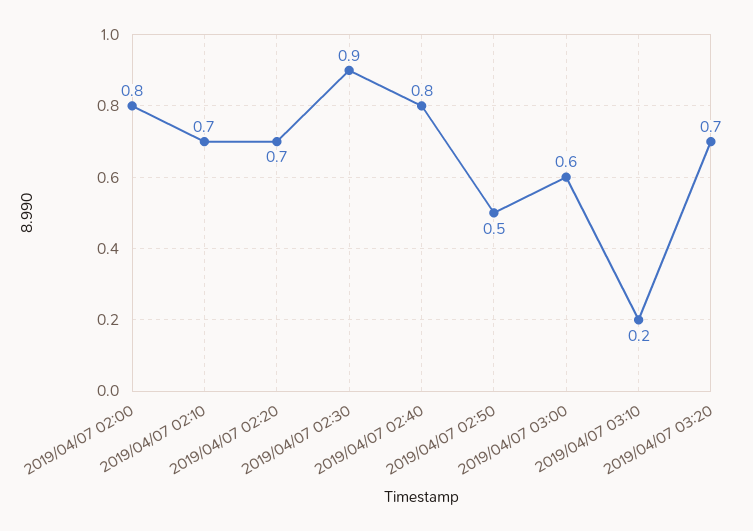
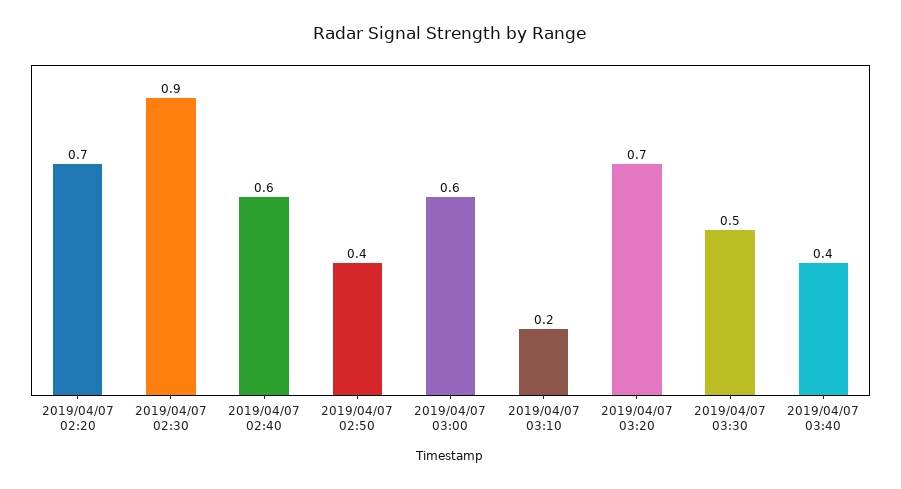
2019/04/07 02:00: 0.8 -> none
2019/04/07 02:10: 0.7 -> none
2019/04/07 02:40: 0.8 -> 0.6
2019/04/07 02:50: 0.5 -> 0.4
2019/04/07 03:30: none -> 0.5
2019/04/07 03:40: none -> 0.4

